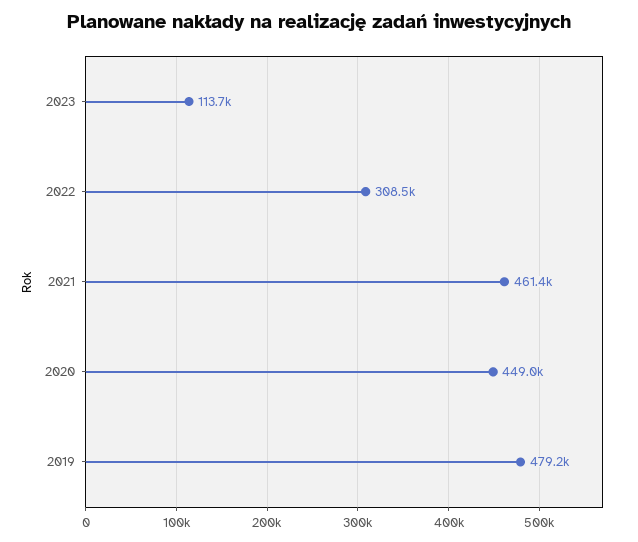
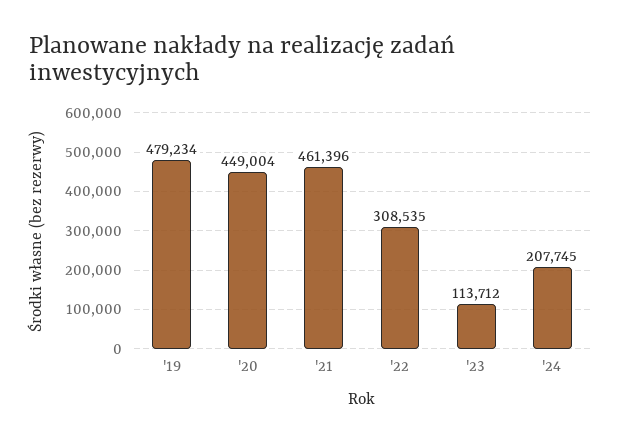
'24: none -> 207745

